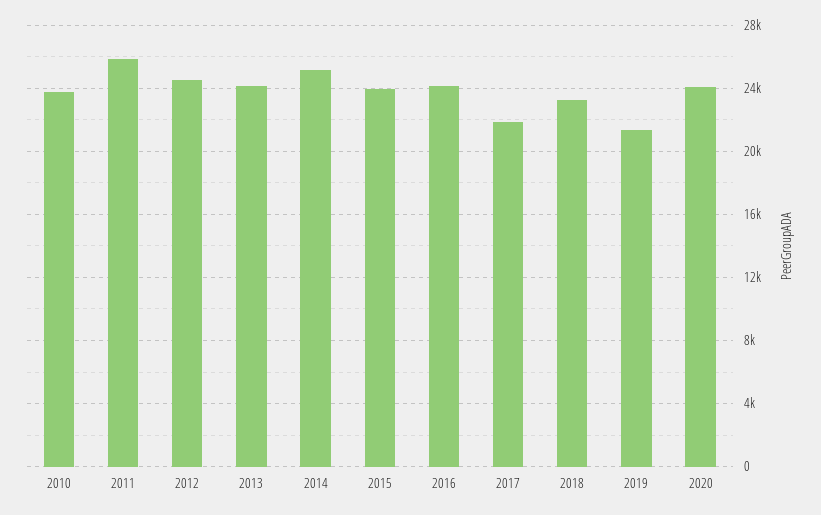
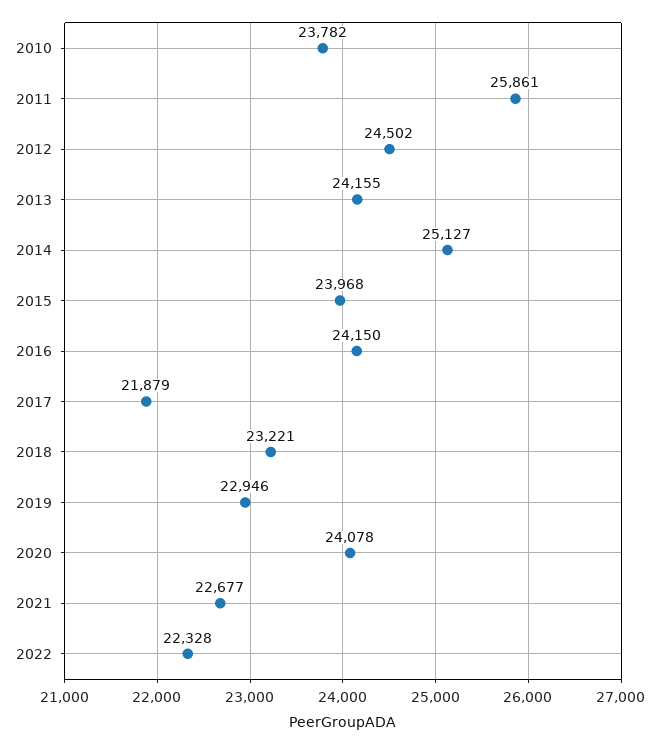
2019: 21500 -> 22946
2021: none -> 22677
2022: none -> 22328

